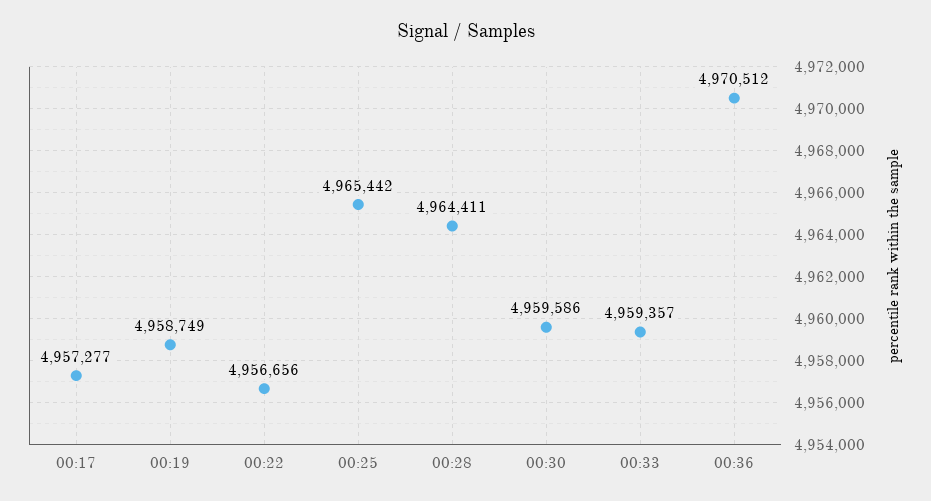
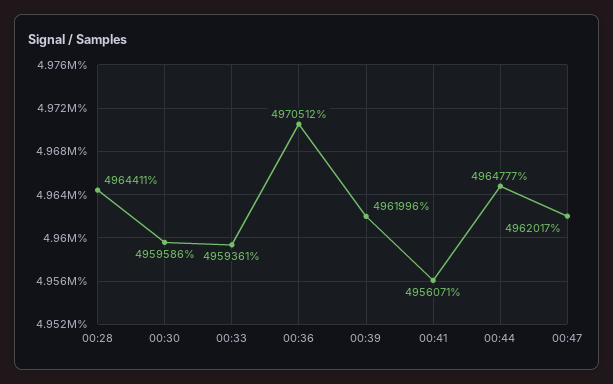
00:17: 4957277 -> none
00:19: 4958749 -> none
00:22: 4956656 -> none
00:25: 4965442 -> none
00:33: 4959357 -> 4959361
00:39: none -> 4961996
00:41: none -> 4956071
00:44: none -> 4964777
00:47: none -> 4962017

